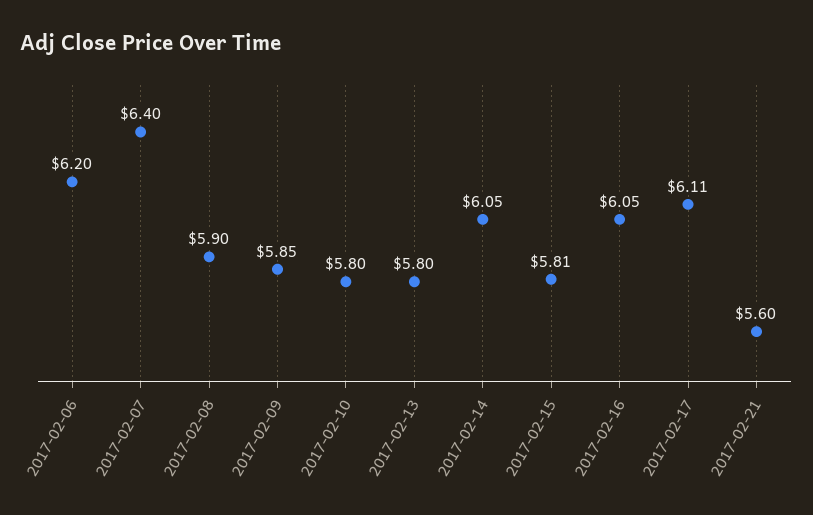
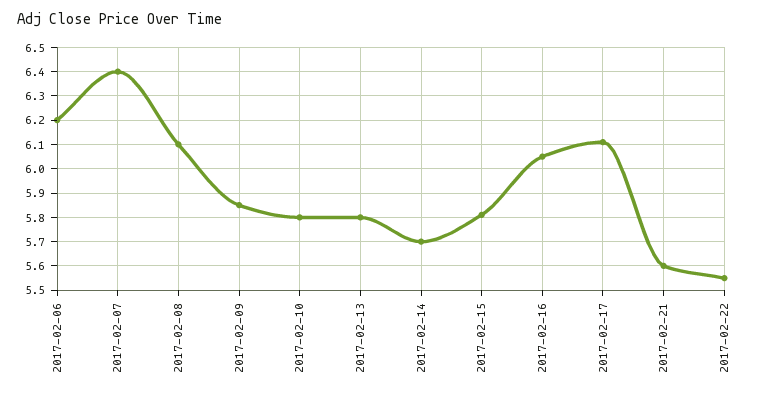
2017-02-08: 5.9 -> 6.1
2017-02-14: 6.05 -> 5.7
2017-02-22: none -> 5.55

